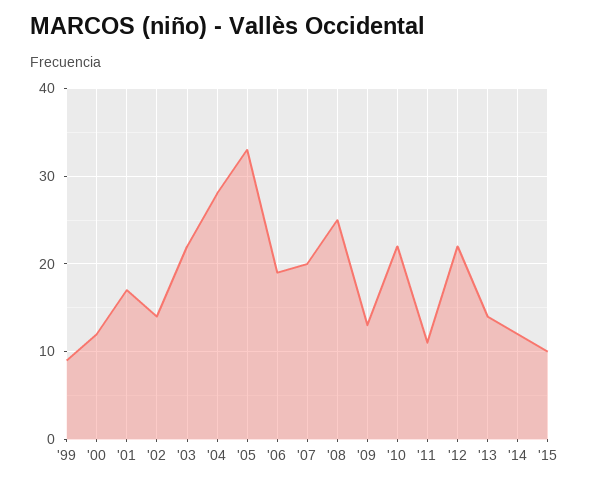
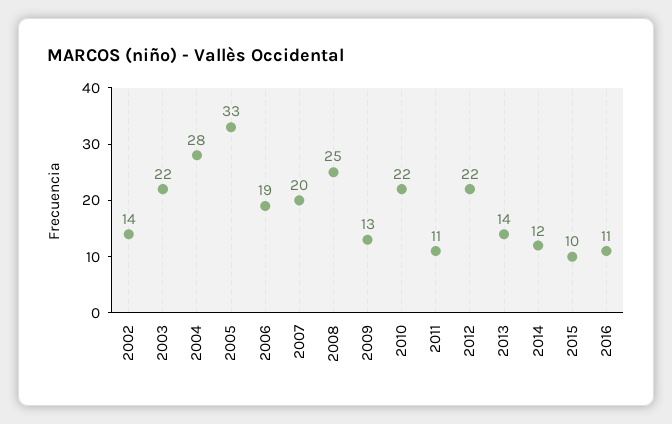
'99: 9 -> none
'00: 12 -> none
'01: 17 -> none
2016: none -> 11

